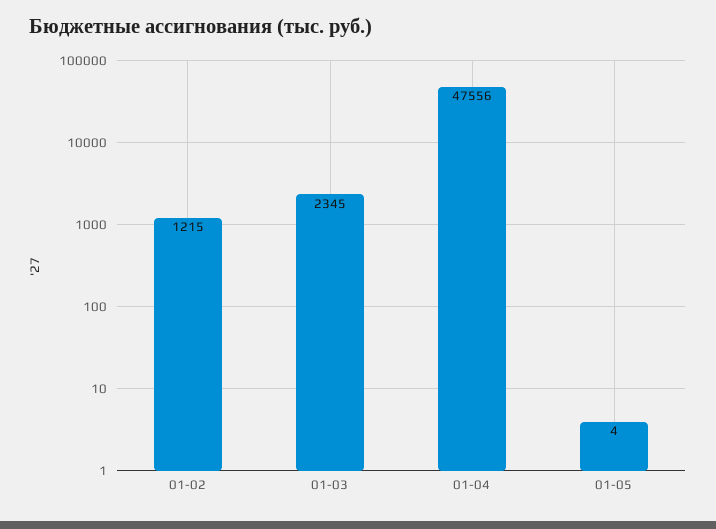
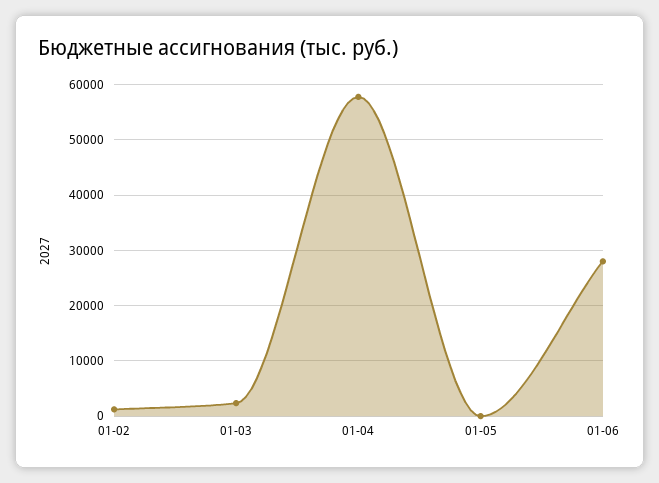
01-04: 47556 -> 58000
01-06: none -> 28000

